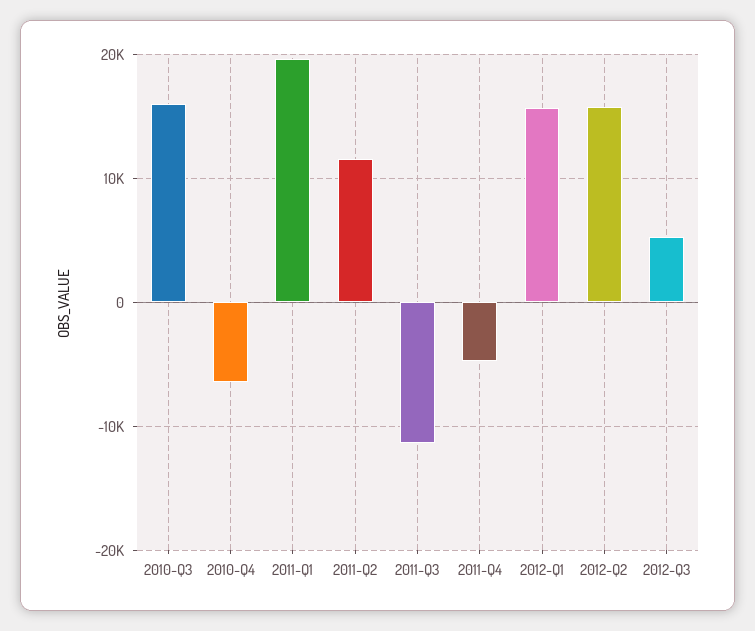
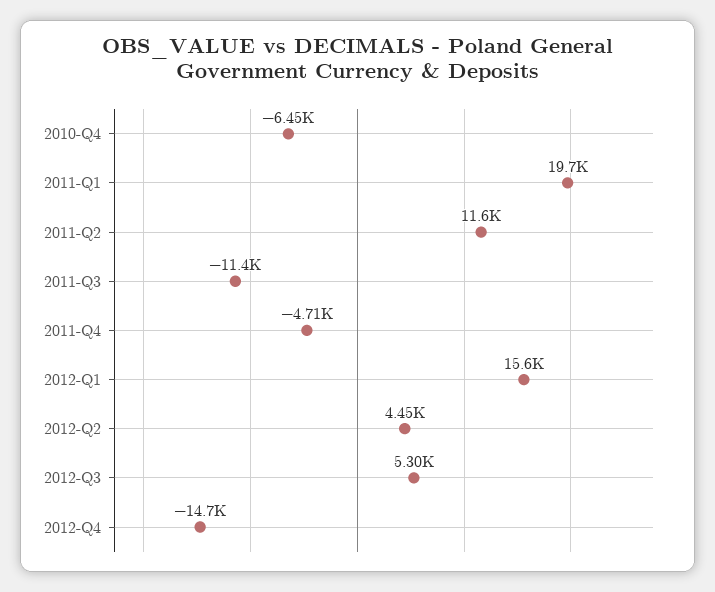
2010-Q3: 16000 -> none
2012-Q2: 16000 -> 4450
2012-Q4: none -> -14700

